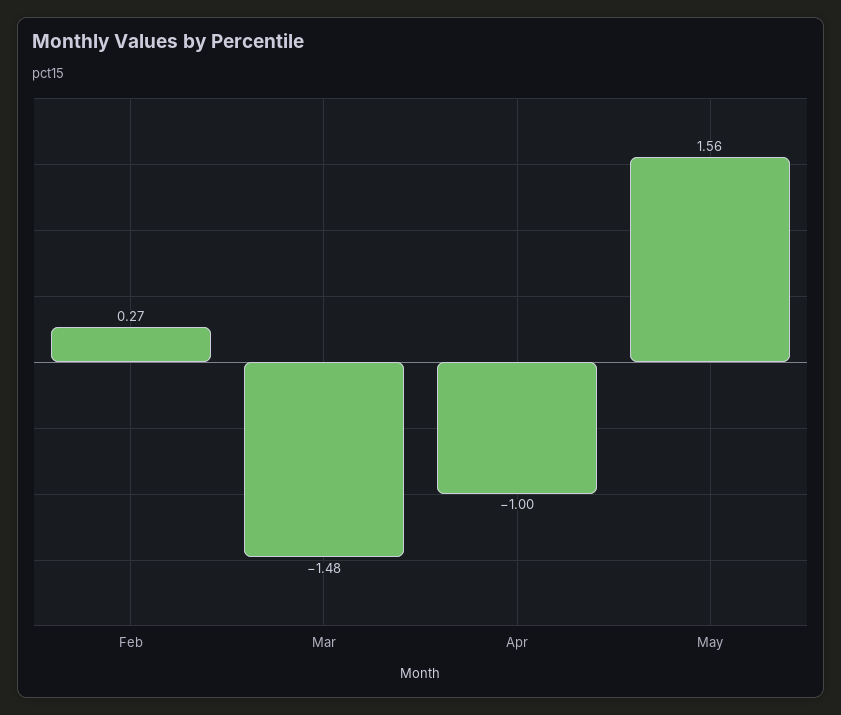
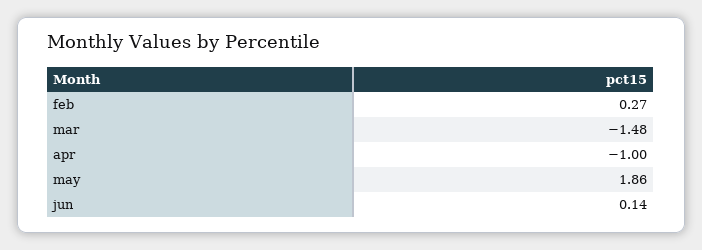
May: 1.56 -> 1.86
jun: none -> 0.14

